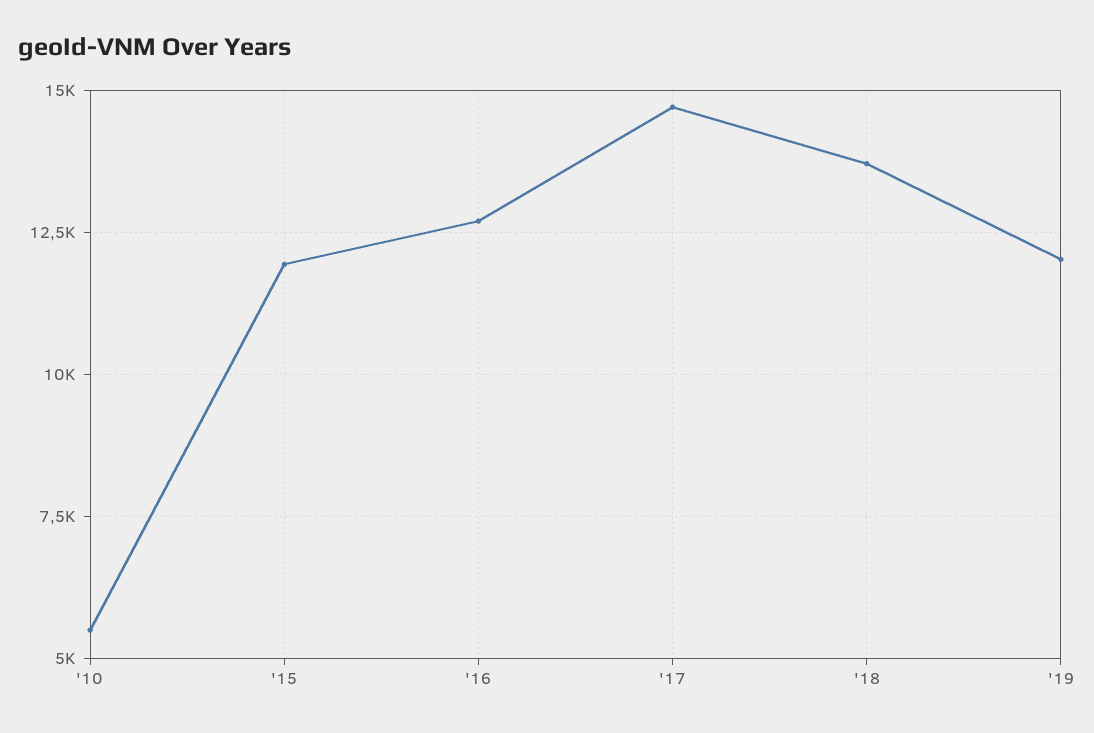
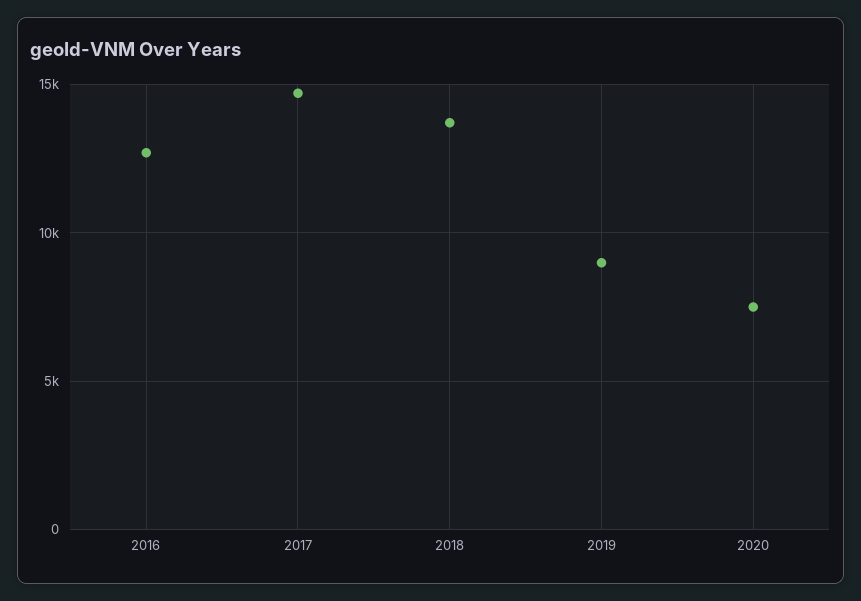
'10: 5500 -> none
'15: 12000 -> none
'19: 12000 -> 9000
2020: none -> 7500

